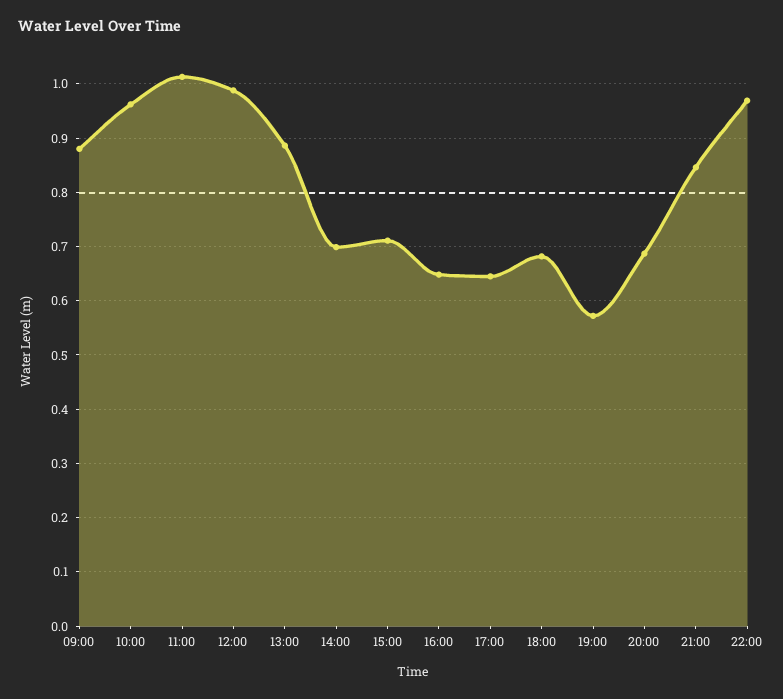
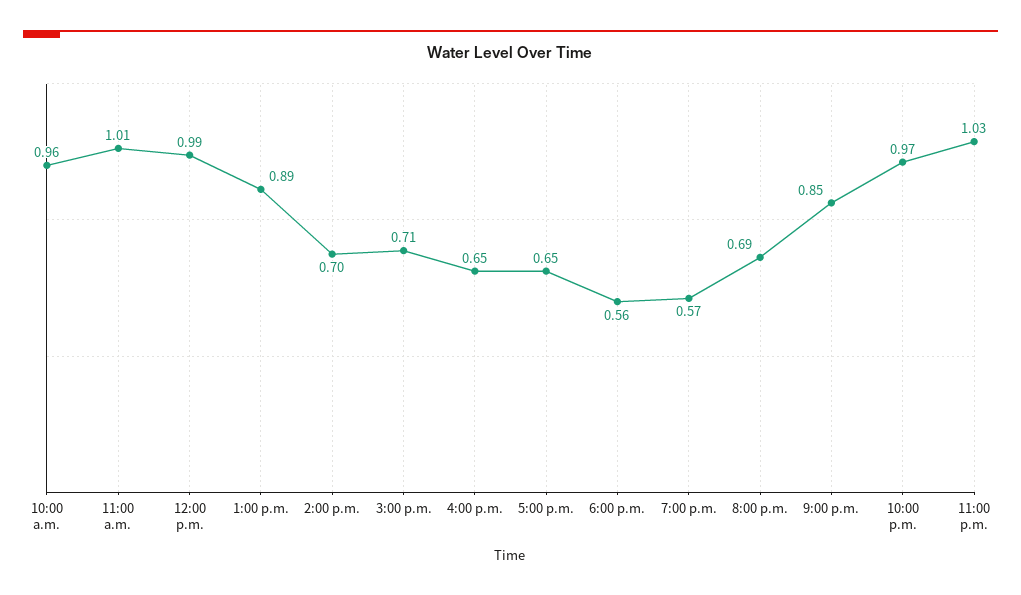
09:00: 0.88 -> none
18:00: 0.68 -> 0.56
11:00 p.m.: none -> 1.03

